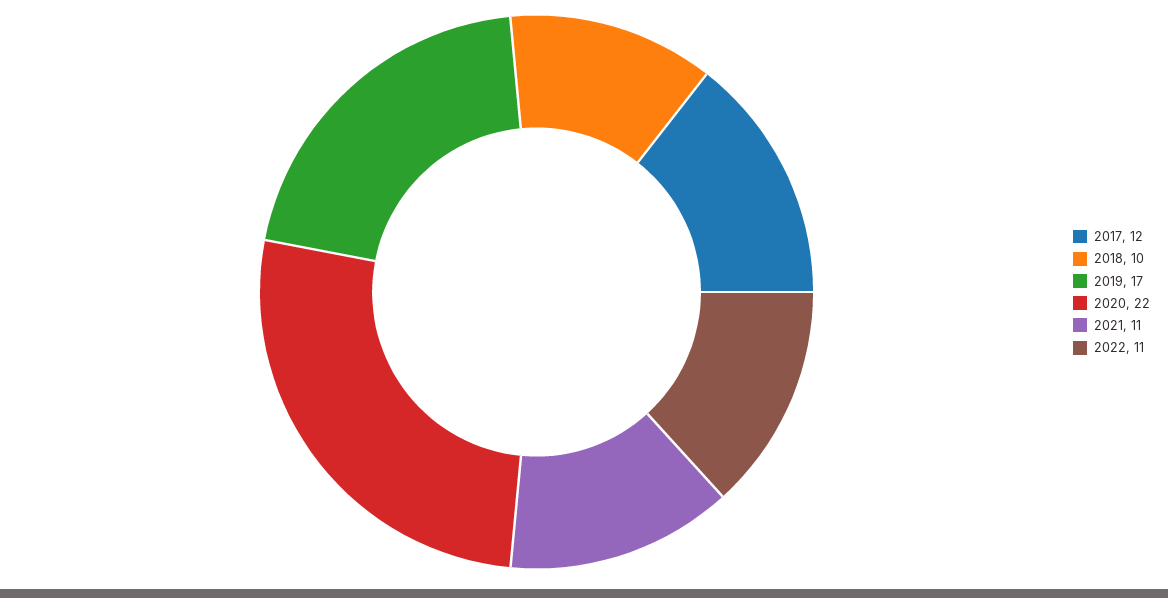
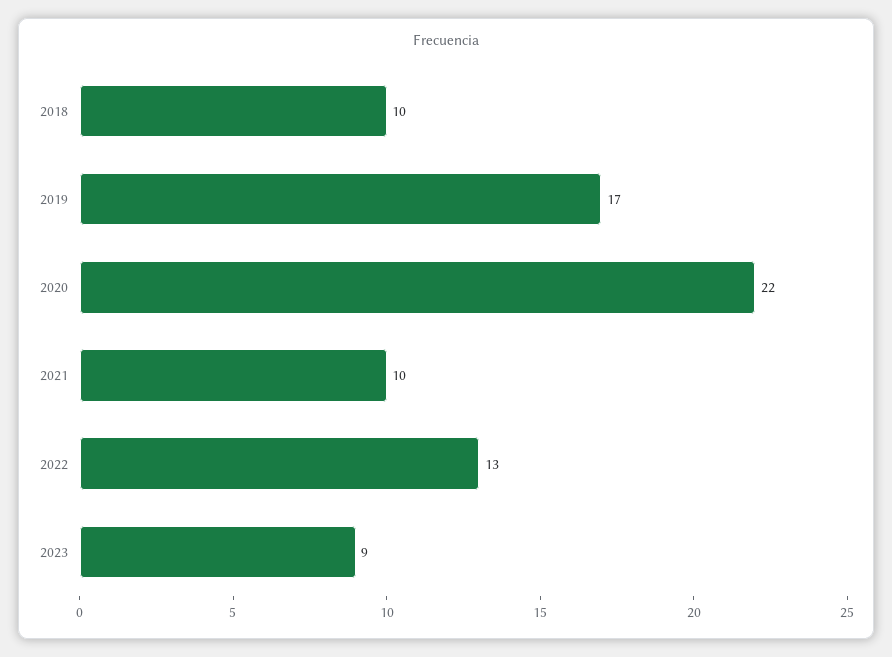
2017: 12 -> none
2021: 11 -> 10
2022: 11 -> 13
2023: none -> 9

